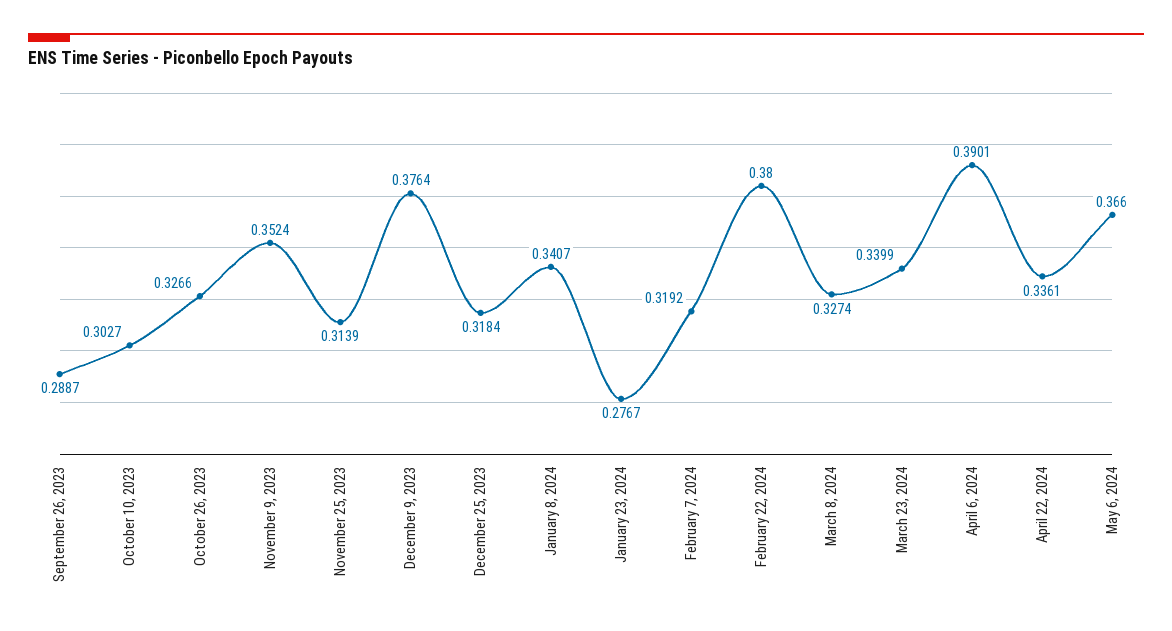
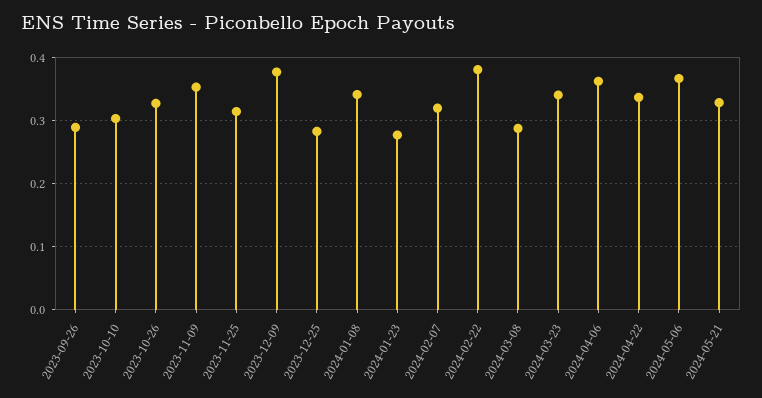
December 25, 2023: 0.3184 -> 0.28
March 8, 2024: 0.3274 -> 0.29
April 6, 2024: 0.3901 -> 0.36
2024-05-21: none -> 0.33

